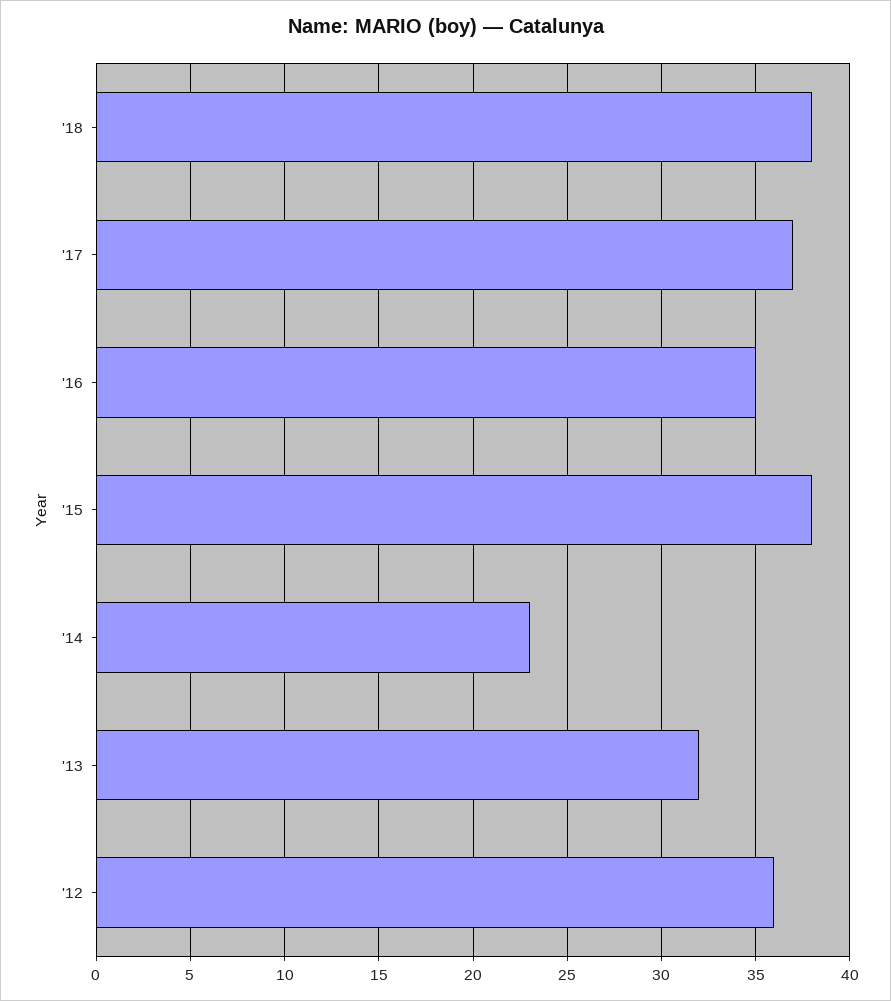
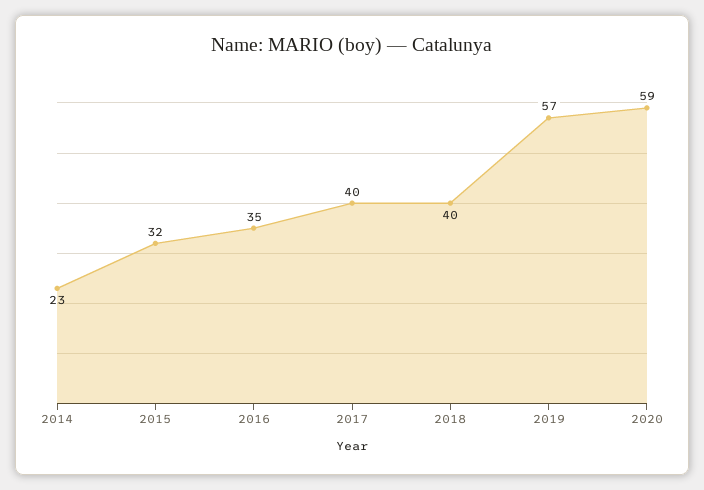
'18: 38 -> 40
'17: 37 -> 40
'15: 38 -> 32
'13: 32 -> none
'12: 36 -> none
2019: none -> 57
2020: none -> 59

